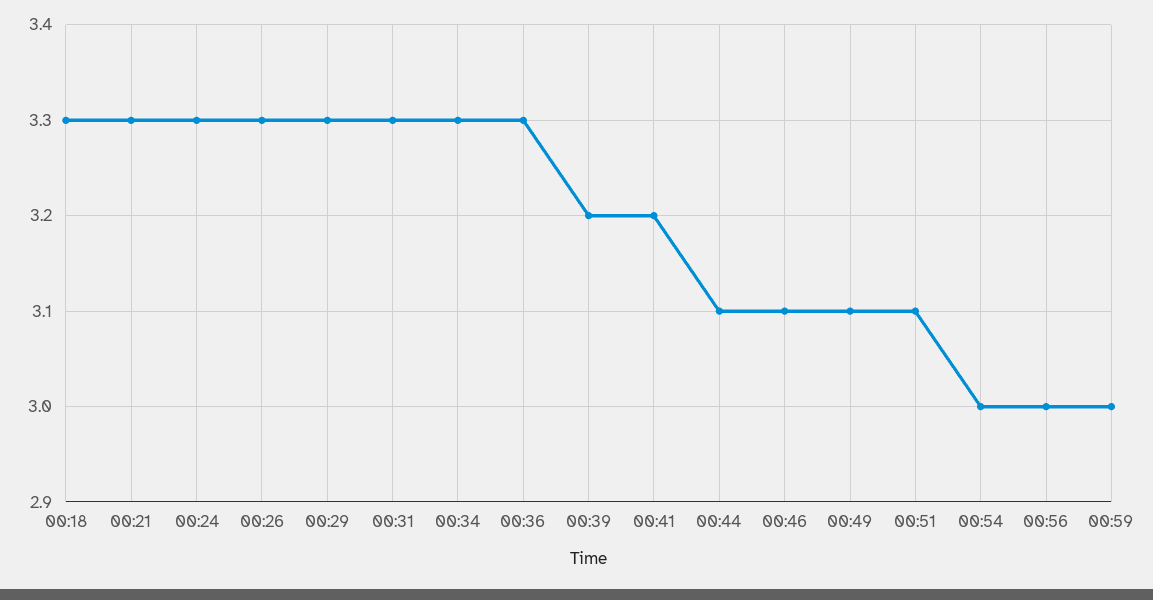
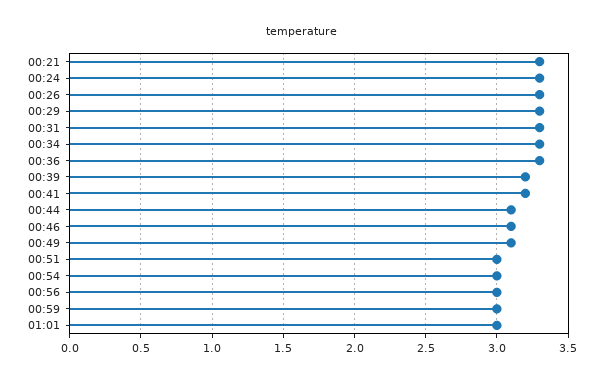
00:18: 3.3 -> none
00:51: 3.1 -> 3
01:01: none -> 3

